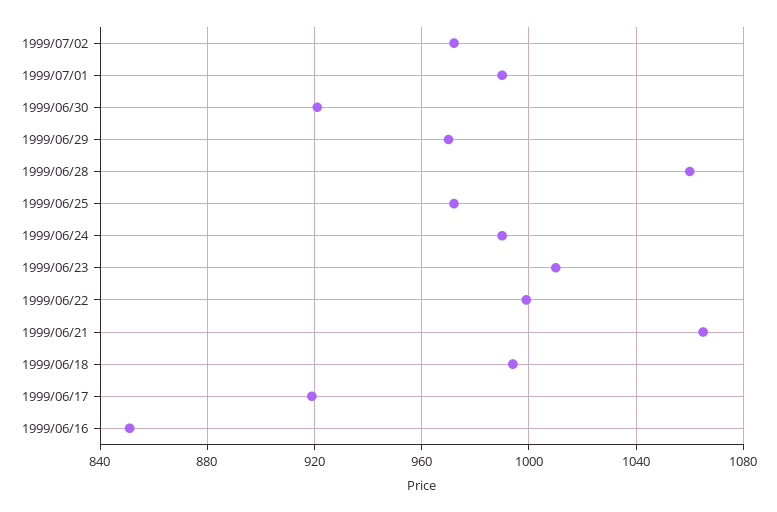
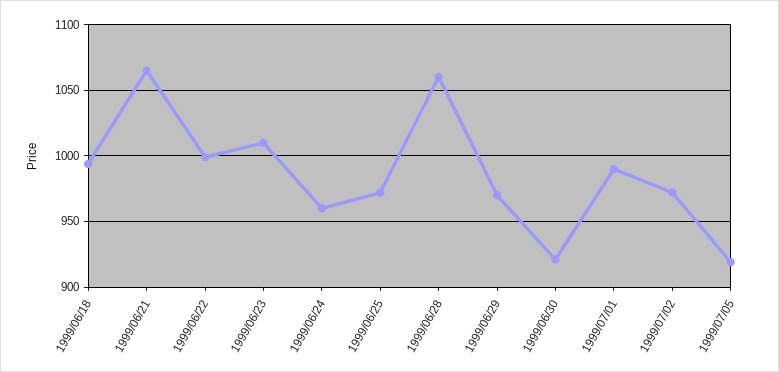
1999/06/24: 990 -> 960
1999/06/17: 920 -> none
1999/06/16: 850 -> none
1999/07/05: none -> 920

